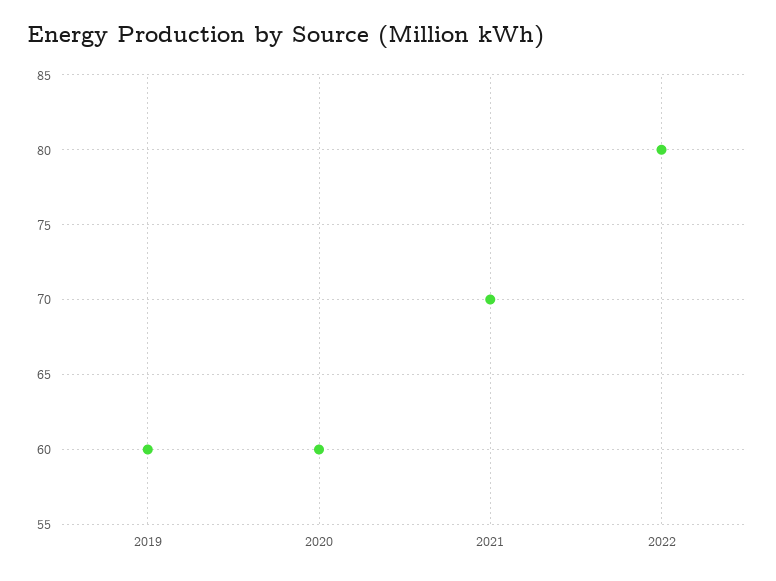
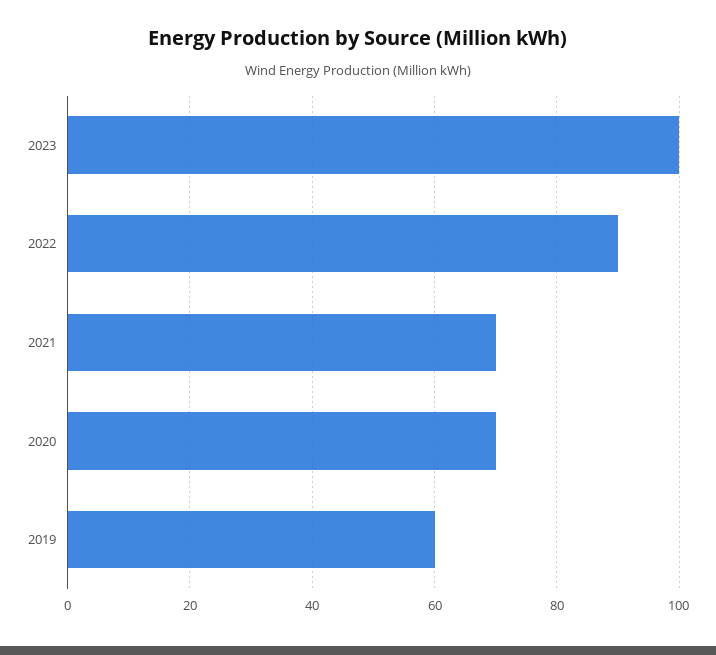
2020: 60 -> 70
2022: 80 -> 90
2023: none -> 100

